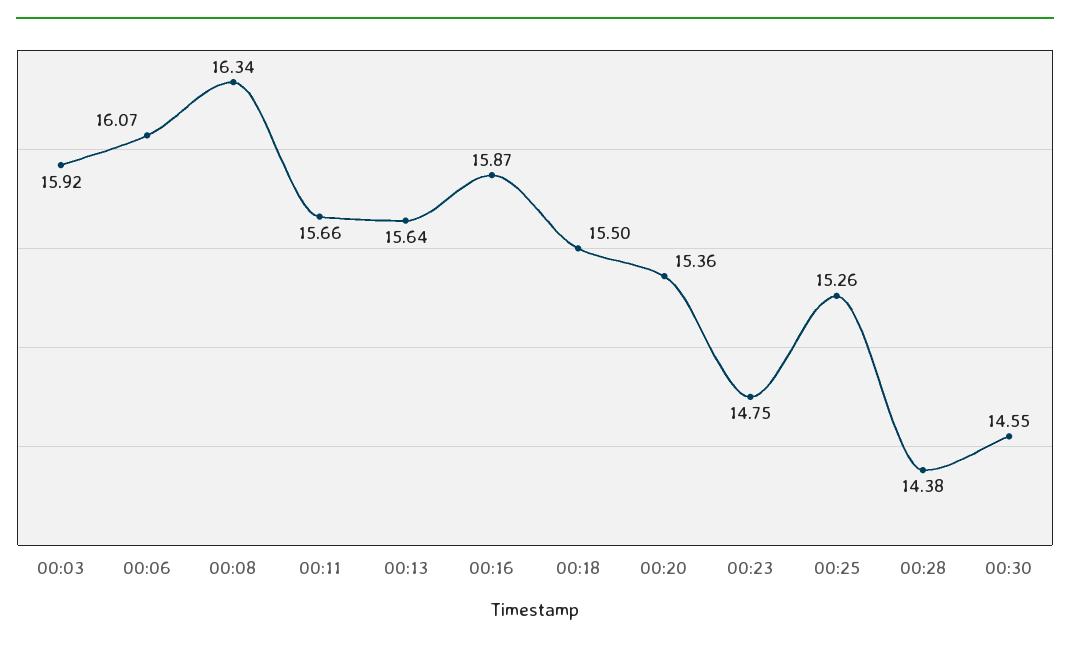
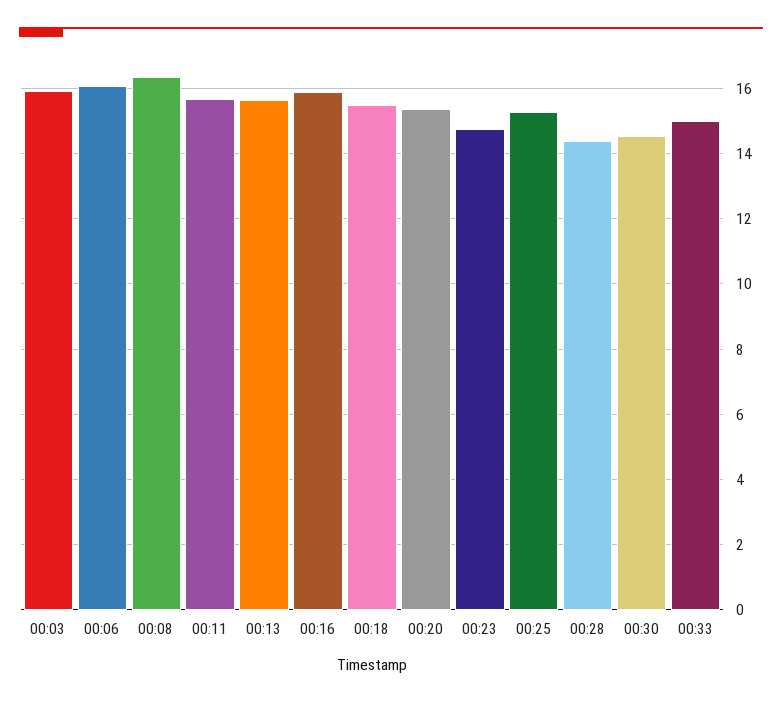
00:33: none -> 15

